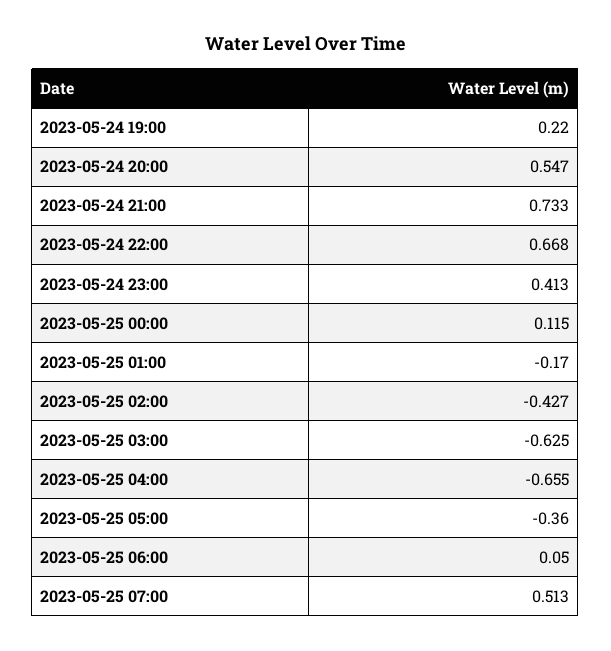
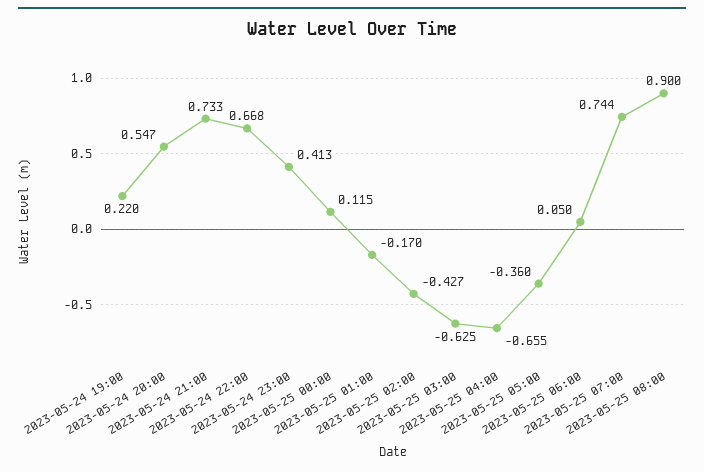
2023-05-25 07:00: 0.513 -> 0.744
2023-05-25 08:00: none -> 0.9

